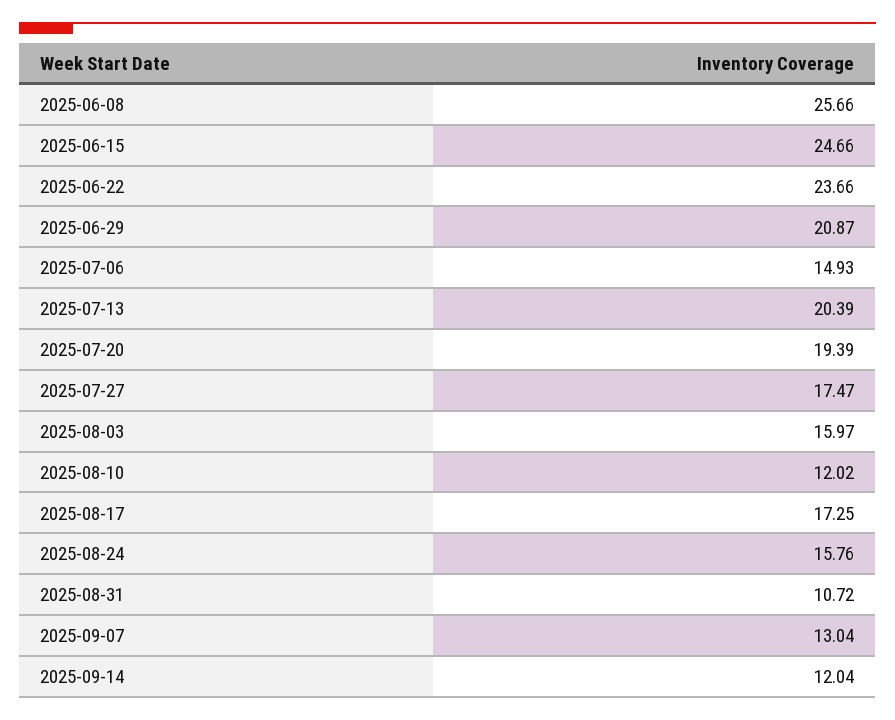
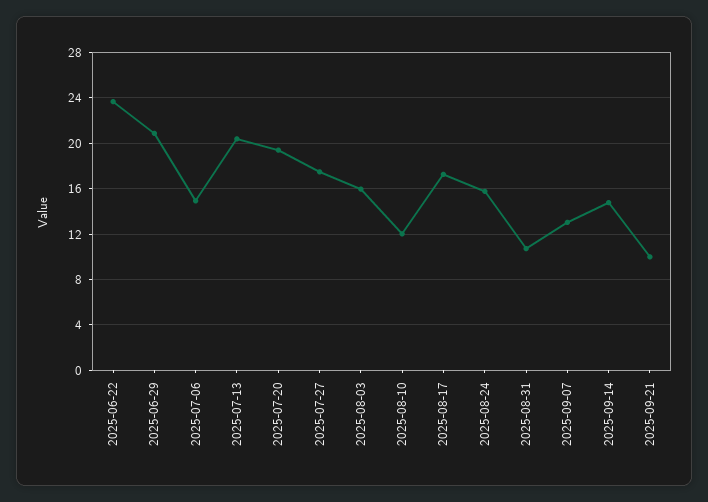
2025-06-08: 25.66 -> none
2025-06-15: 24.66 -> none
2025-09-14: 12.04 -> 15
2025-09-21: none -> 10

